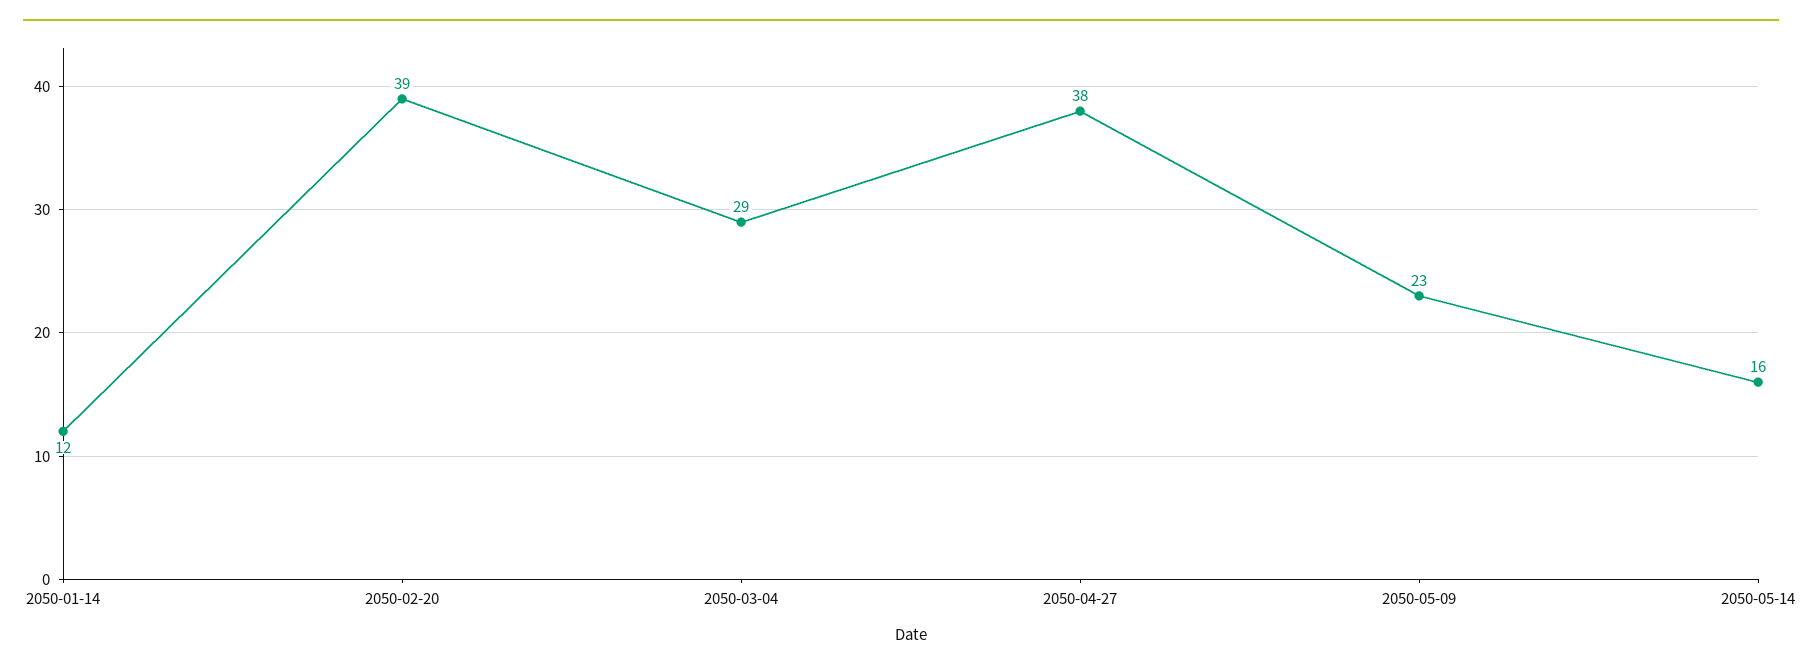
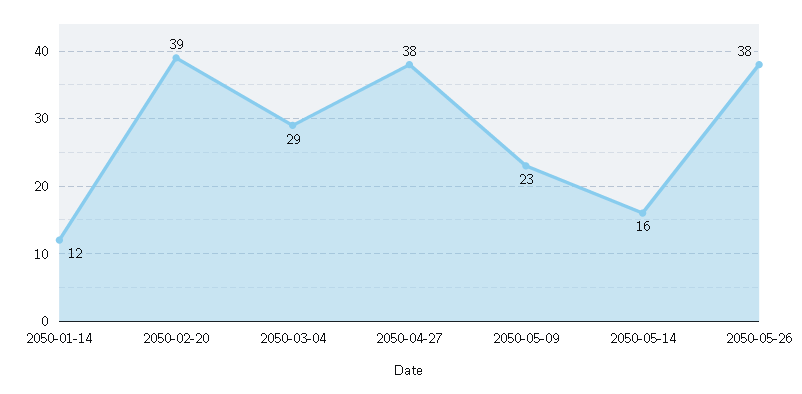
2050-05-26: none -> 38

